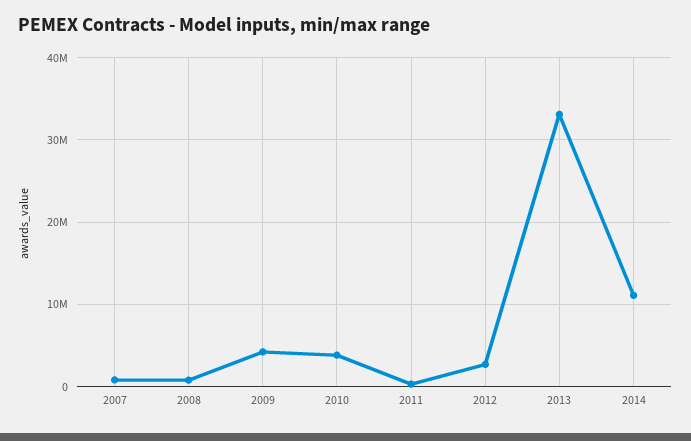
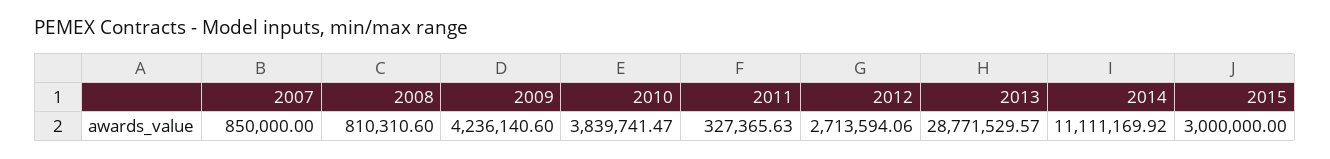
2013: 33000000 -> 28771529.57
2015: none -> 3000000

